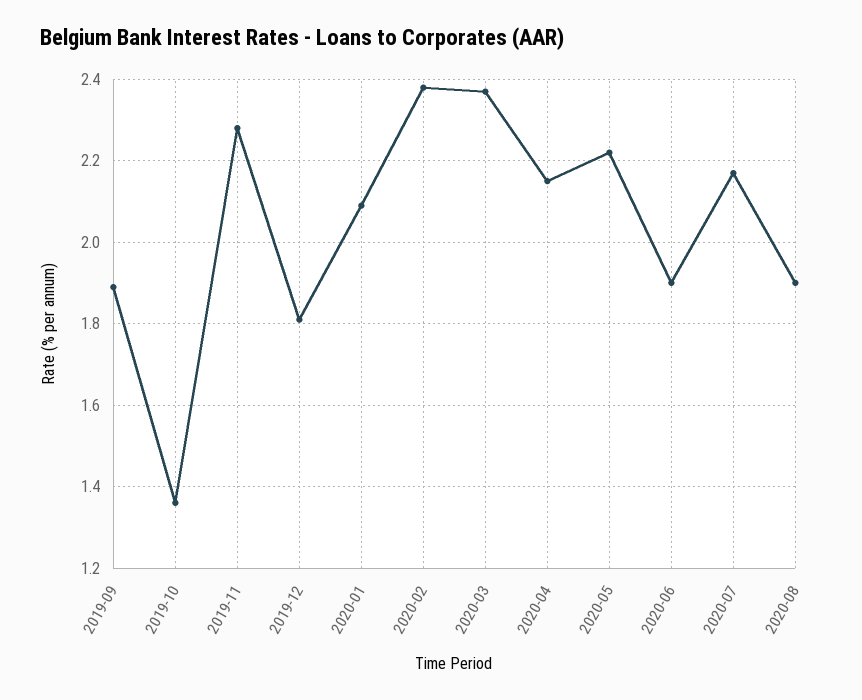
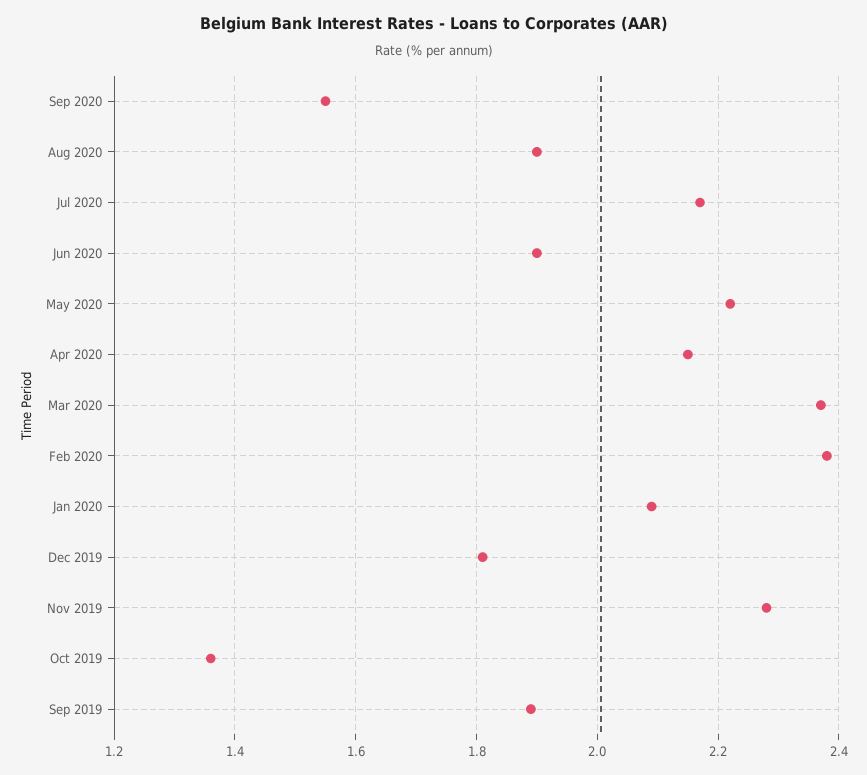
Sep 2020: none -> 1.55

